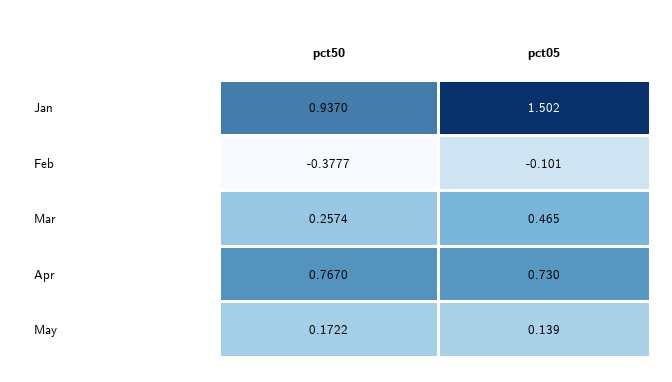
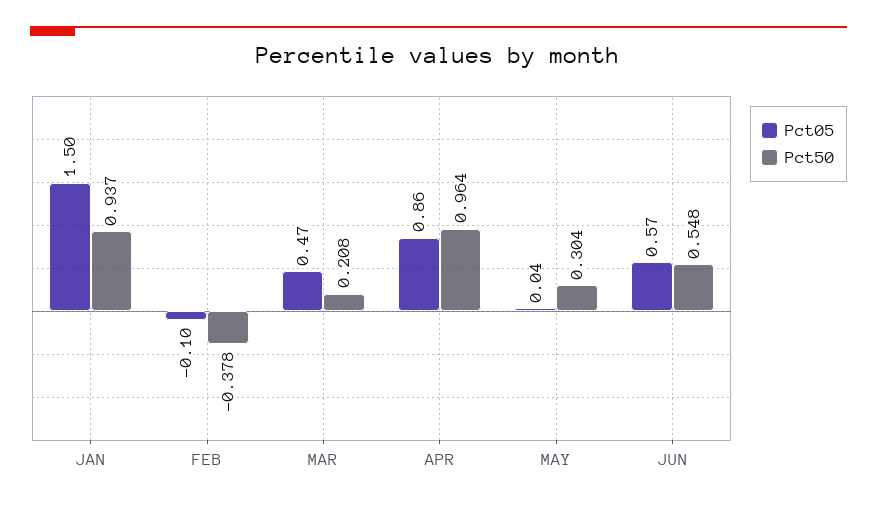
pct50, Mar: 0.2574 -> 0.208
pct50, Apr: 0.767 -> 0.964
pct05, Apr: 0.73 -> 0.86
pct50, May: 0.1722 -> 0.304
pct05, May: 0.139 -> 0.04
pct05, JUN: none -> 0.57
pct50, JUN: none -> 0.548

